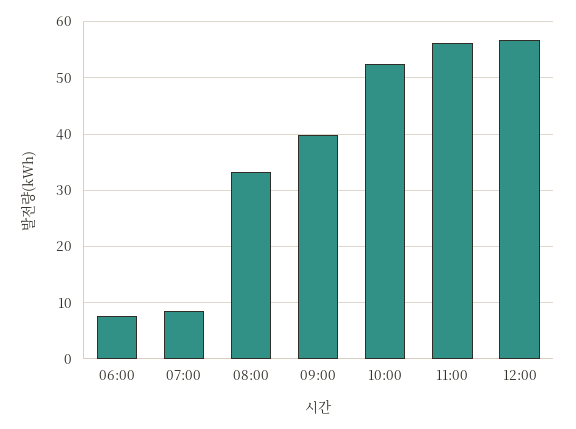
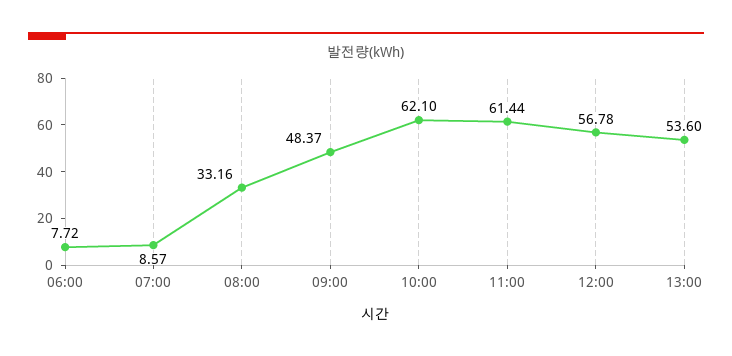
09:00: 40 -> 48.37
10:00: 52 -> 62.1
11:00: 56 -> 61.44
13:00: none -> 53.6

